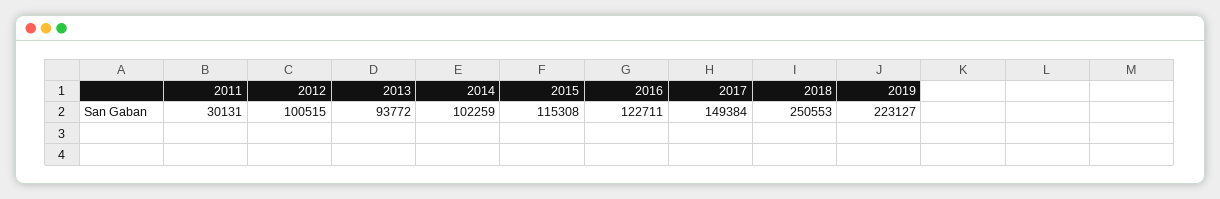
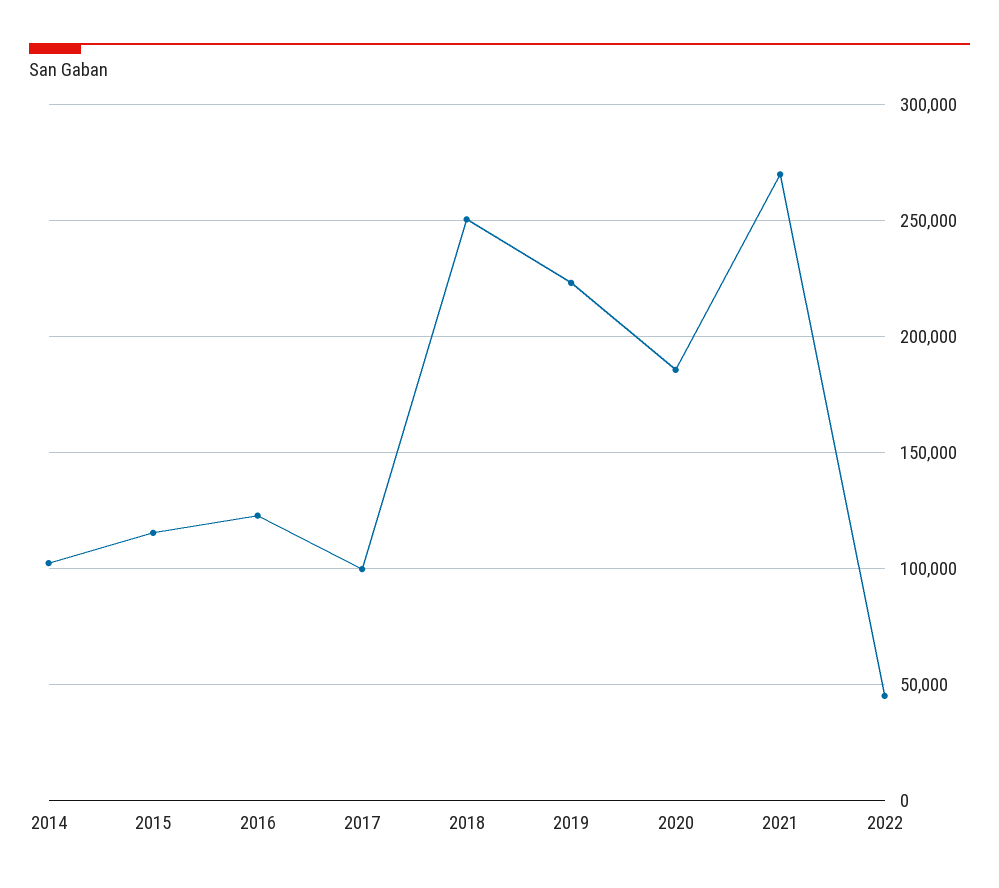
2011: 30131 -> none
2012: 100515 -> none
2013: 93772 -> none
2017: 149384 -> 100000
2020: none -> 185000
2021: none -> 270000
2022: none -> 45000

